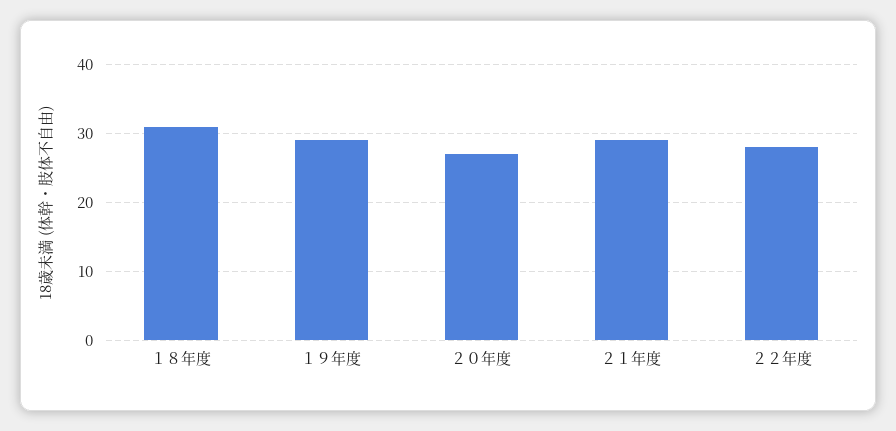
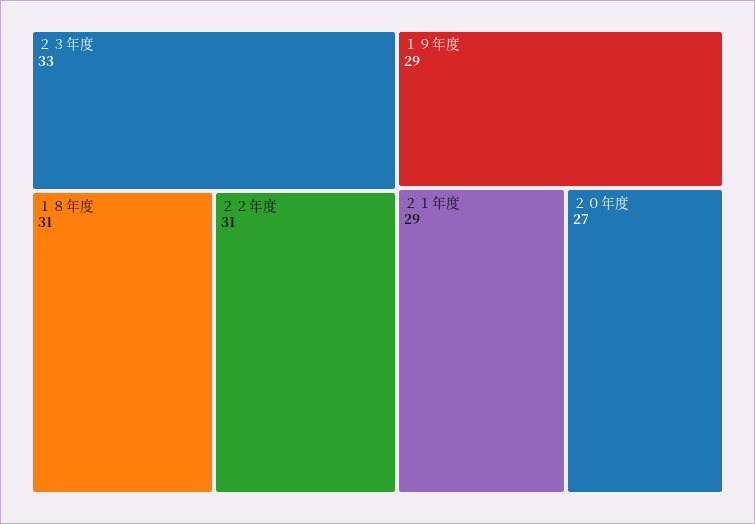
２２年度: 28 -> 31
２３年度: none -> 33

